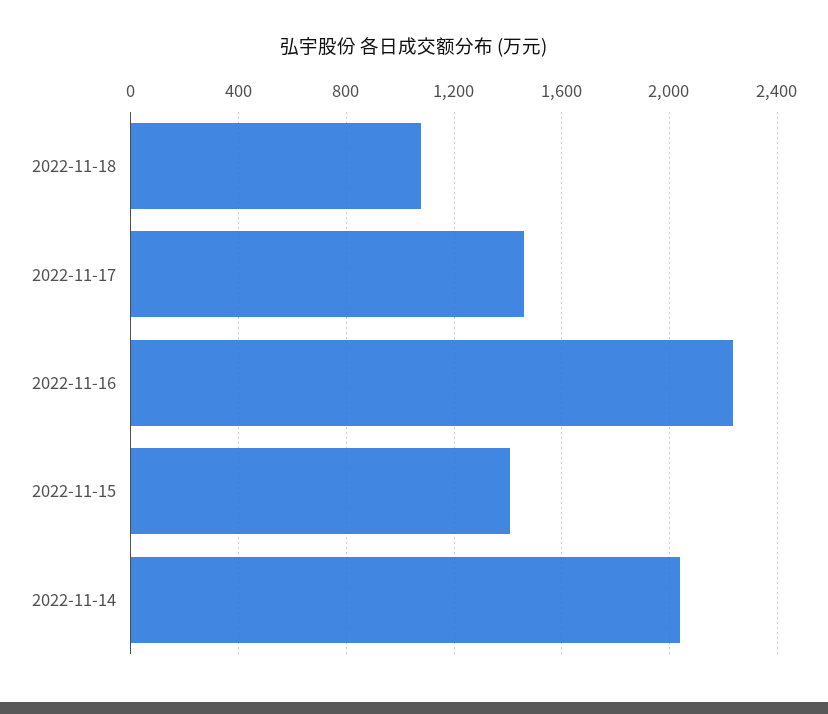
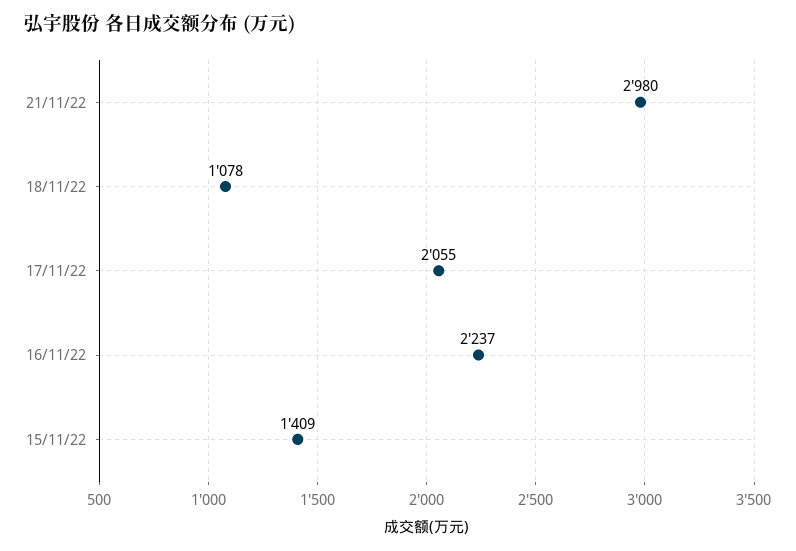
2022-11-17: 1450 -> 2055
2022-11-14: 2050 -> none
21/11/22: none -> 2980

